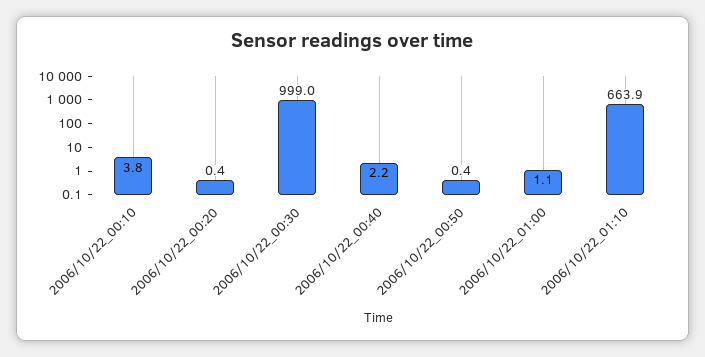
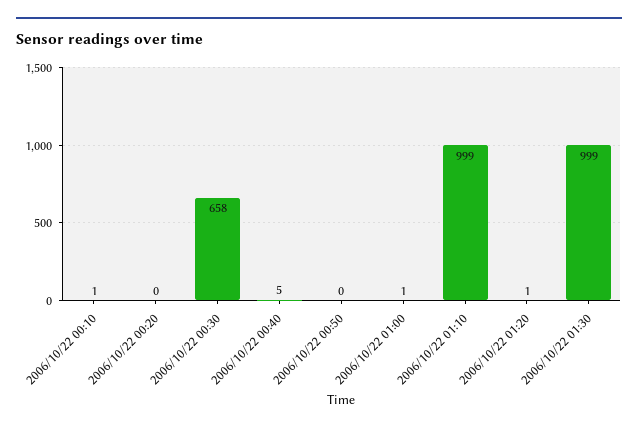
2006/10/22_00:10: 3.8 -> 1
2006/10/22_00:30: 999 -> 658
2006/10/22_00:40: 2.2 -> 5
2006/10/22_01:10: 663.9 -> 999
2006/10/22 01:20: none -> 1
2006/10/22 01:30: none -> 999

